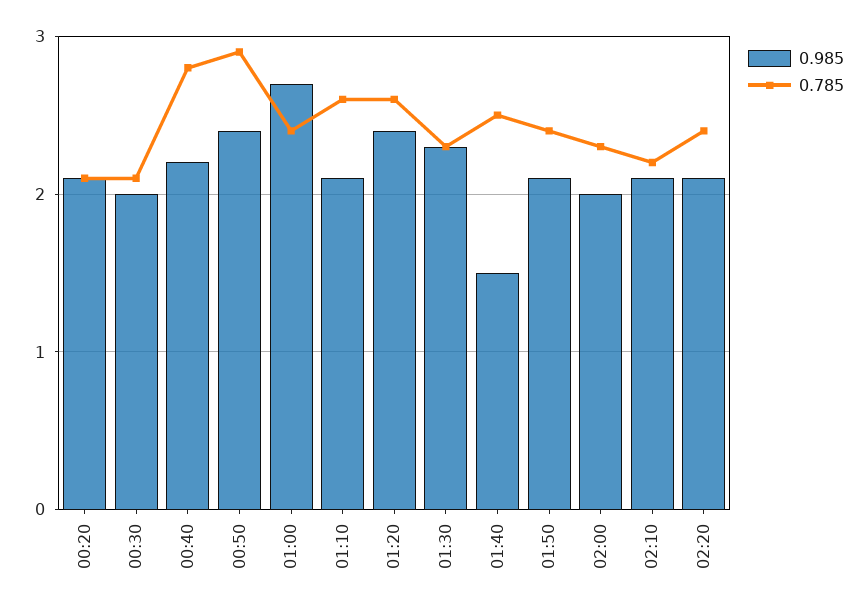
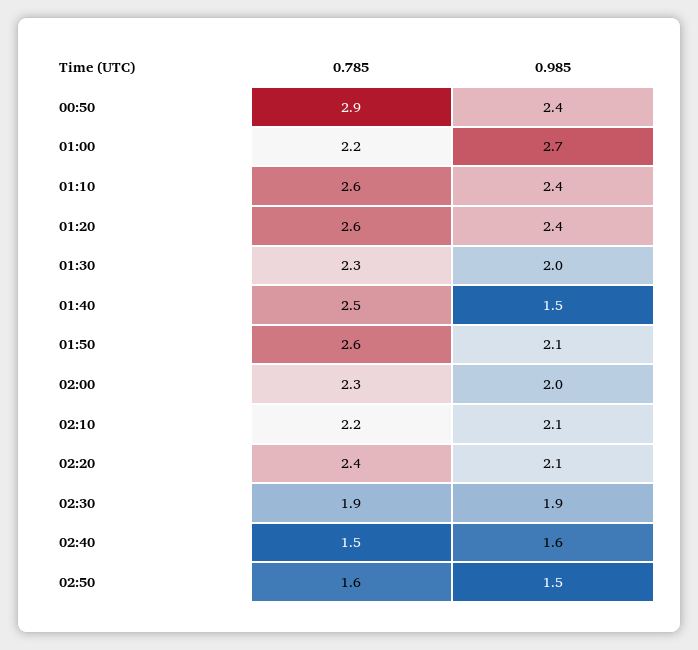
0.985, 00:20: 2.1 -> none
0.785, 00:20: 2.1 -> none
0.985, 00:30: 2 -> none
0.785, 00:30: 2.1 -> none
0.985, 00:40: 2.2 -> none
0.785, 00:40: 2.8 -> none
0.785, 01:00: 2.4 -> 2.2
0.985, 01:10: 2.1 -> 2.4
0.985, 01:30: 2.3 -> 2
0.785, 01:50: 2.4 -> 2.6
0.785, 02:30: none -> 1.9
0.985, 02:30: none -> 1.9
0.785, 02:40: none -> 1.5
0.985, 02:40: none -> 1.6
0.785, 02:50: none -> 1.6
0.985, 02:50: none -> 1.5

